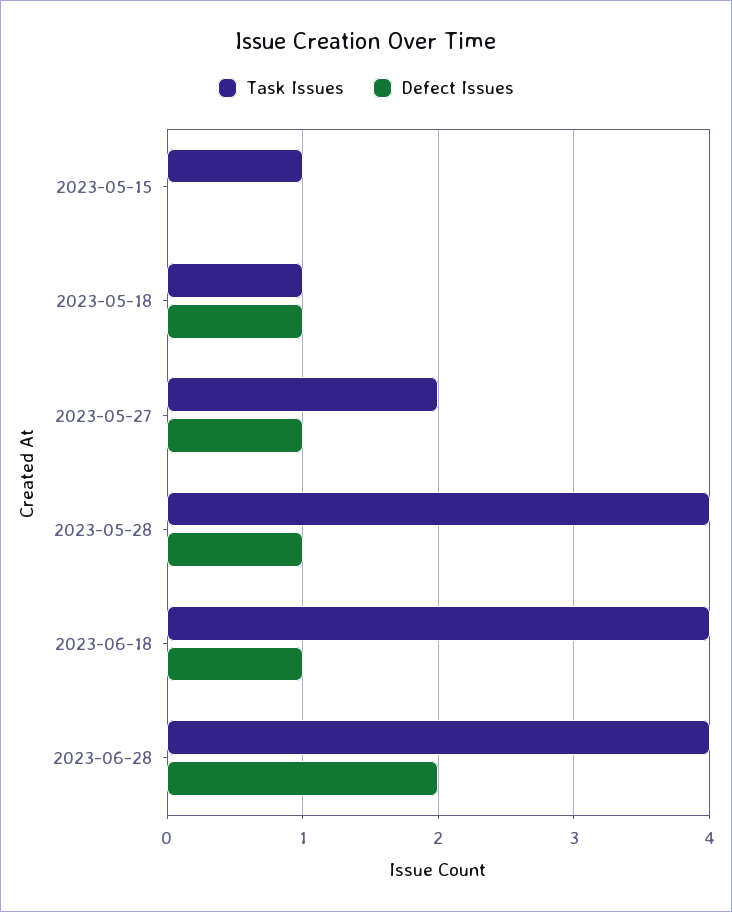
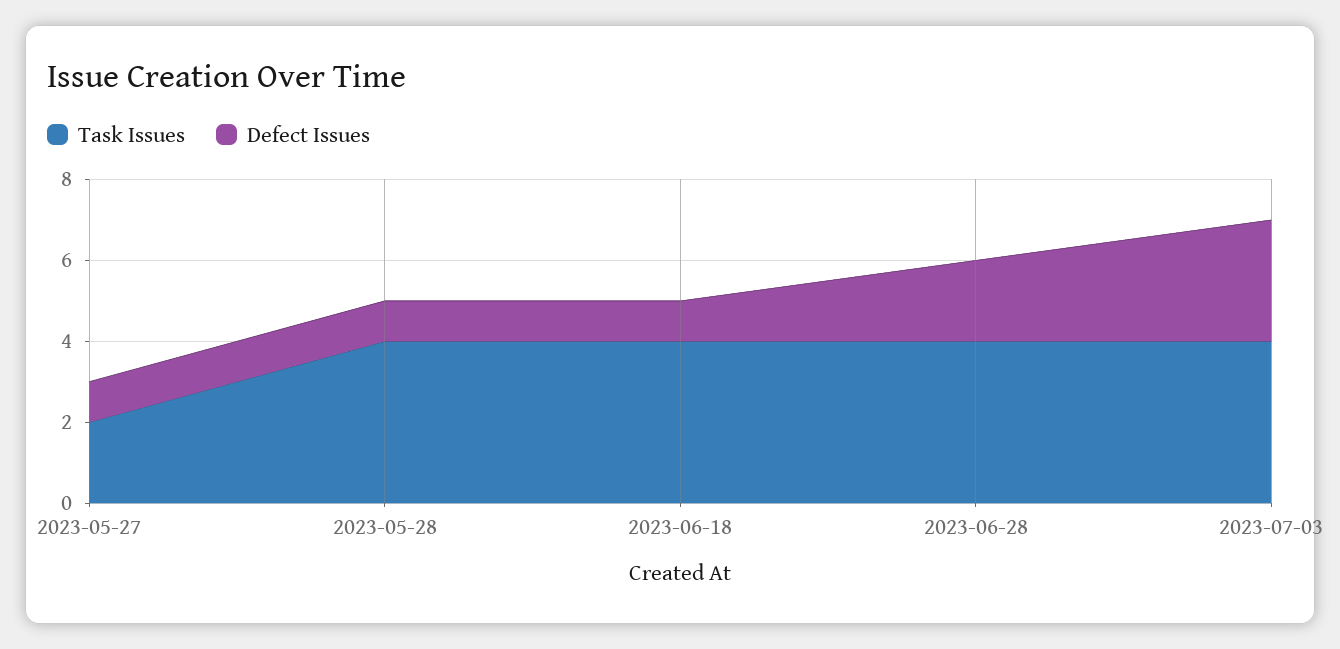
Task Issues, 2023-05-15: 1 -> none
Defect Issues, 2023-05-15: 0 -> none
Task Issues, 2023-05-18: 1 -> none
Defect Issues, 2023-05-18: 1 -> none
Task Issues, 2023-07-03: none -> 4
Defect Issues, 2023-07-03: none -> 3

